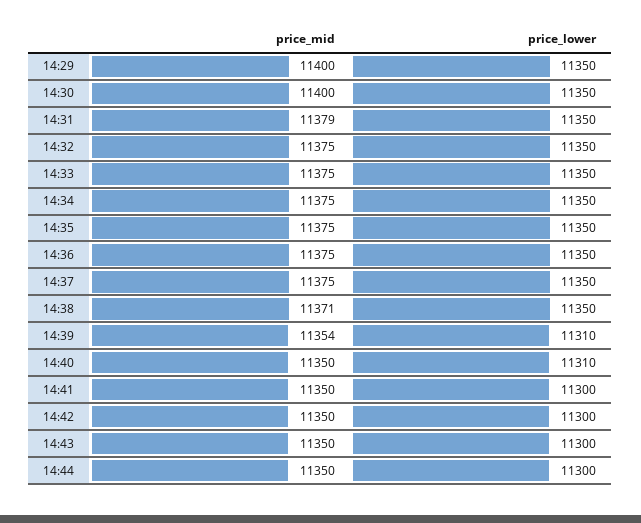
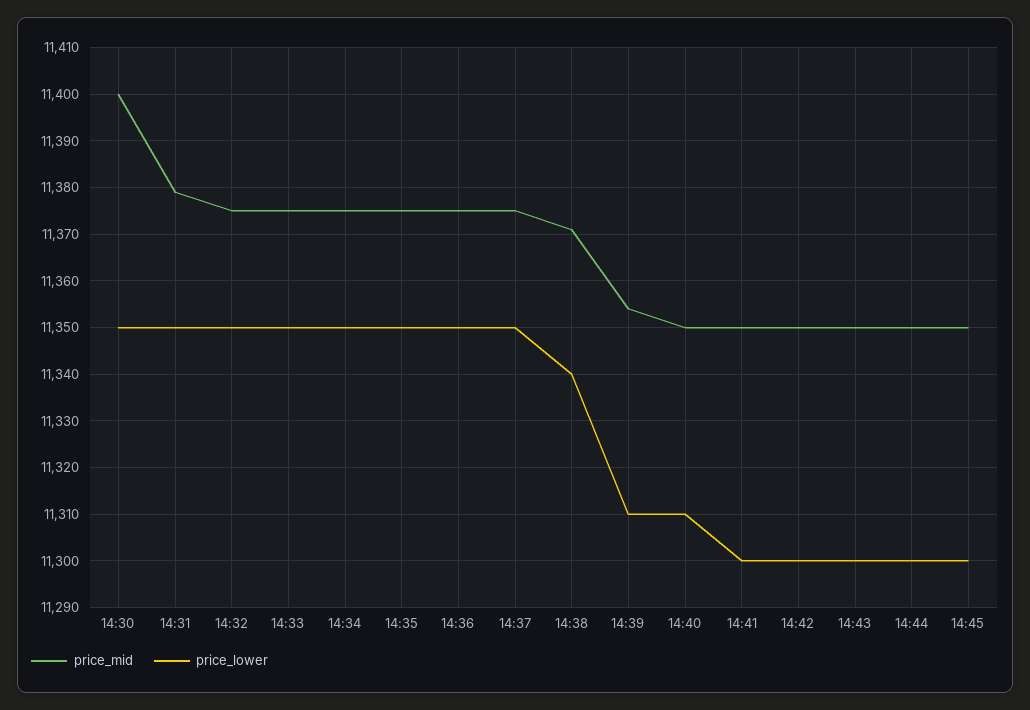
price_mid, 14:29: 11400 -> none
price_lower, 14:29: 11350 -> none
price_lower, 14:38: 11350 -> 11340
price_mid, 14:45: none -> 11350
price_lower, 14:45: none -> 11300

